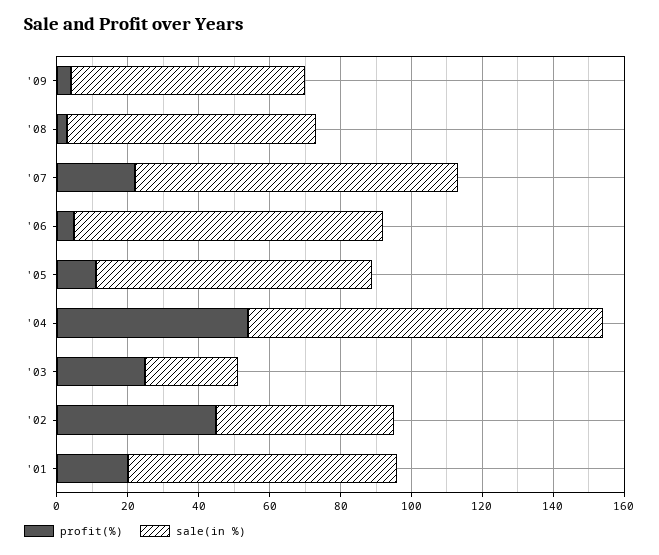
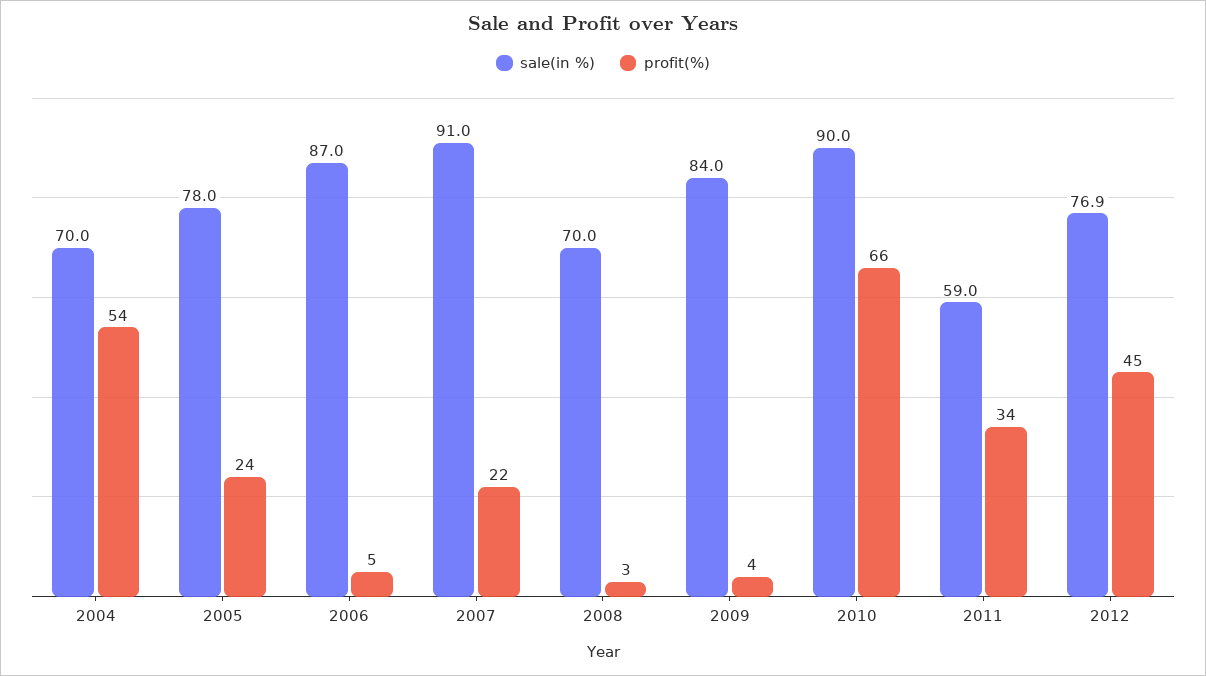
sale(in %), '09: 65 -> 84
profit(%), '05: 10 -> 24
sale(in %), '04: 100 -> 70
profit(%), '03: 25 -> none
sale(in %), '03: 25 -> none
profit(%), '02: 45 -> none
sale(in %), '02: 50 -> none
profit(%), '01: 20 -> none
sale(in %), '01: 75 -> none
sale(in %), 2010: none -> 90
profit(%), 2010: none -> 66
sale(in %), 2011: none -> 59
profit(%), 2011: none -> 34
sale(in %), 2012: none -> 76.9
profit(%), 2012: none -> 45

